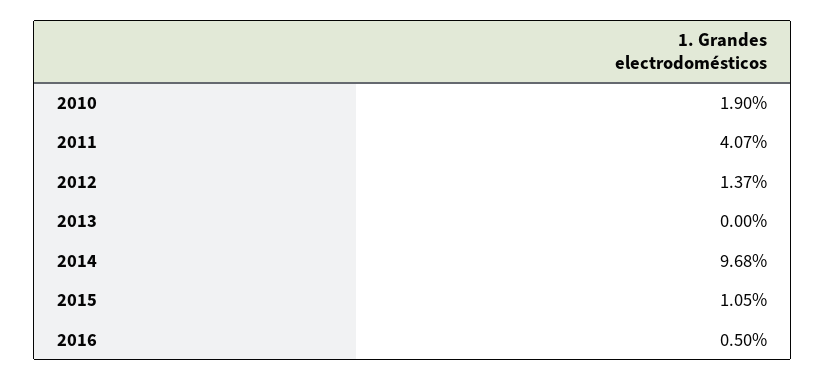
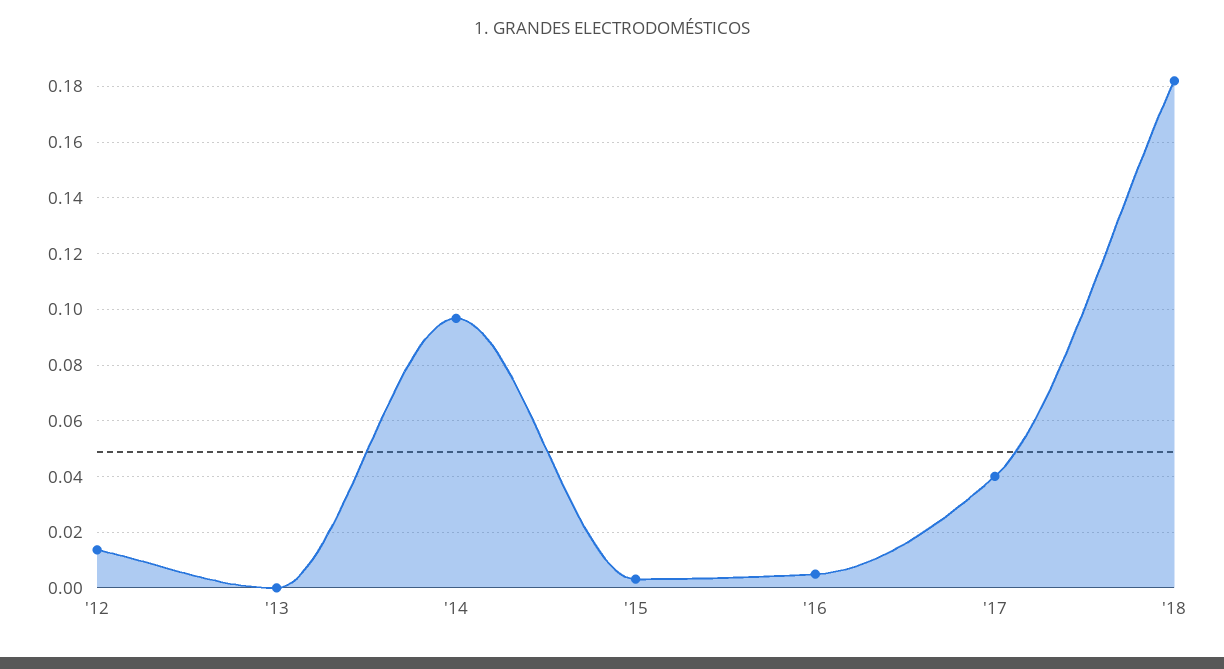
2010: 0.019 -> none
2011: 0.0407 -> none
2015: 0.0105 -> 0.0025
'17: none -> 0.04
'18: none -> 0.1825

